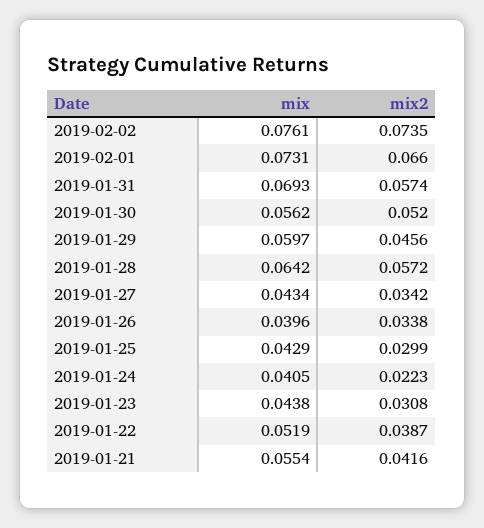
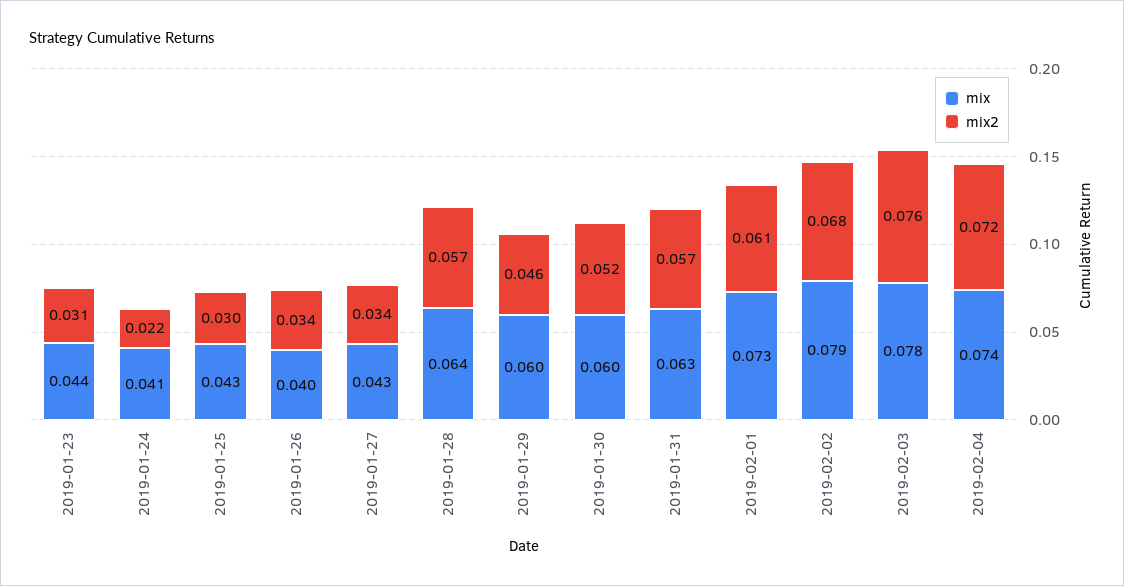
mix, 2019-02-02: 0.0761 -> 0.079
mix2, 2019-02-02: 0.0735 -> 0.068
mix2, 2019-02-01: 0.066 -> 0.061
mix, 2019-01-31: 0.0693 -> 0.063
mix, 2019-01-30: 0.0562 -> 0.06
mix, 2019-01-22: 0.0519 -> none
mix2, 2019-01-22: 0.0387 -> none
mix, 2019-01-21: 0.0554 -> none
mix2, 2019-01-21: 0.0416 -> none
mix, 2019-02-03: none -> 0.078
mix2, 2019-02-03: none -> 0.076
mix, 2019-02-04: none -> 0.074
mix2, 2019-02-04: none -> 0.072

